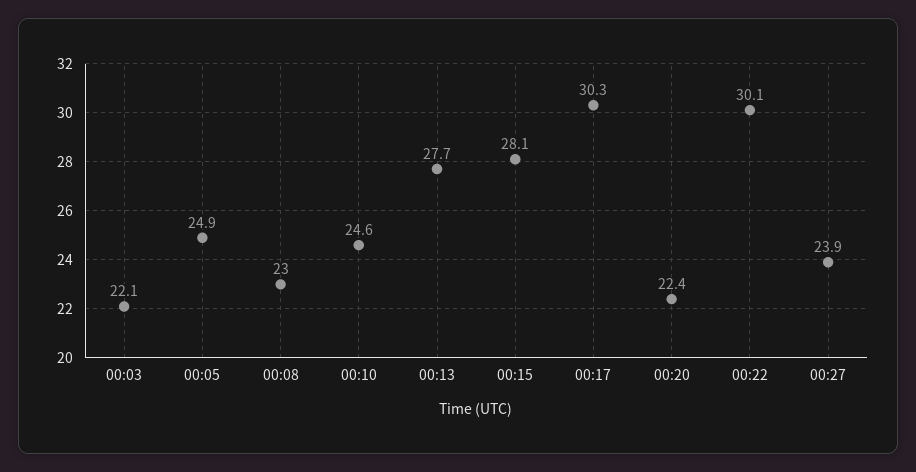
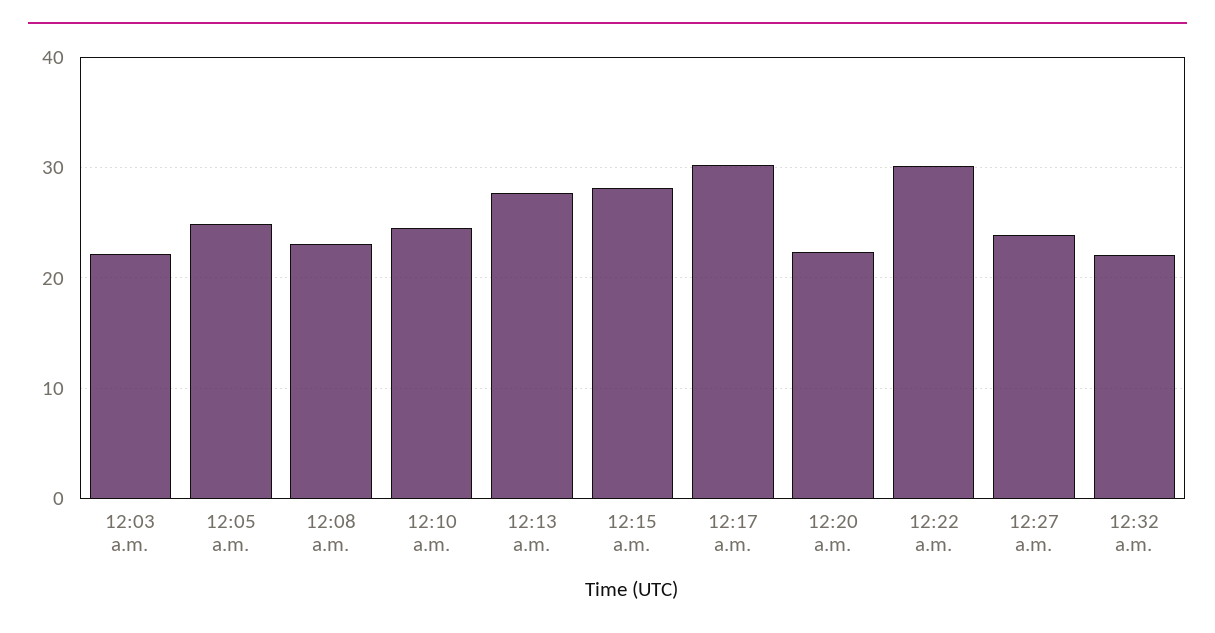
12:32 a.m.: none -> 22

